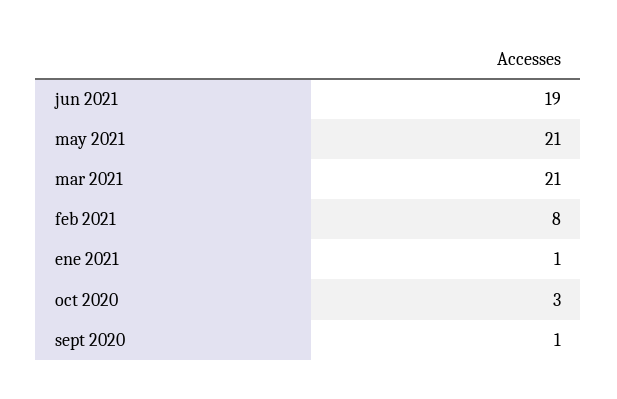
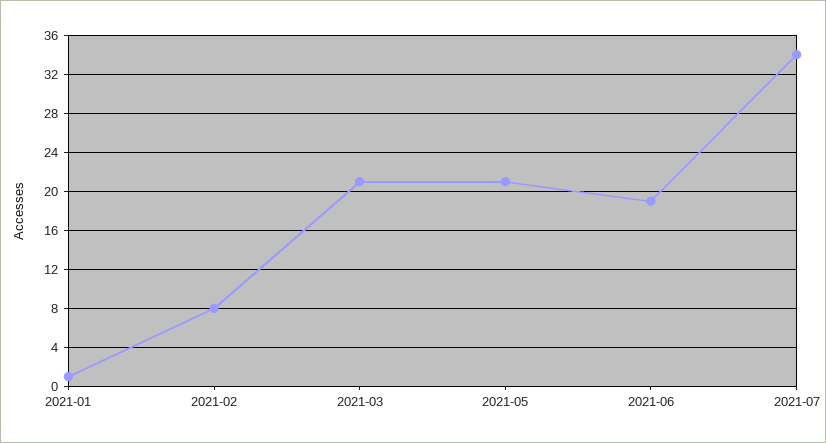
oct 2020: 3 -> none
sept 2020: 1 -> none
2021-07: none -> 34

